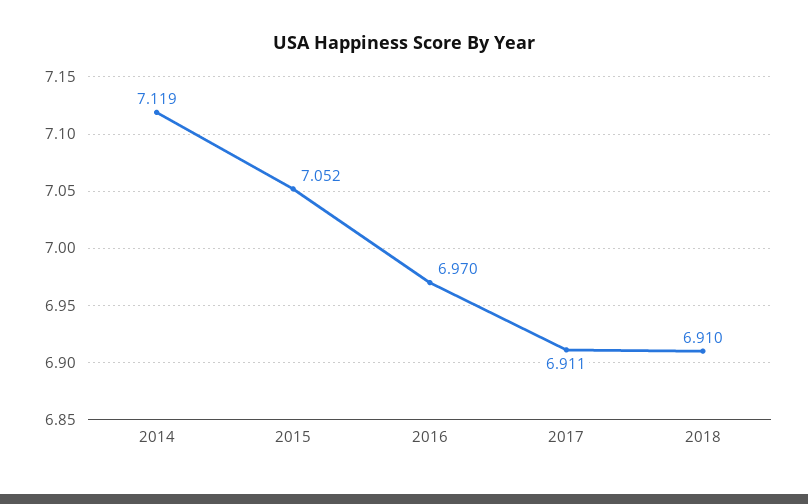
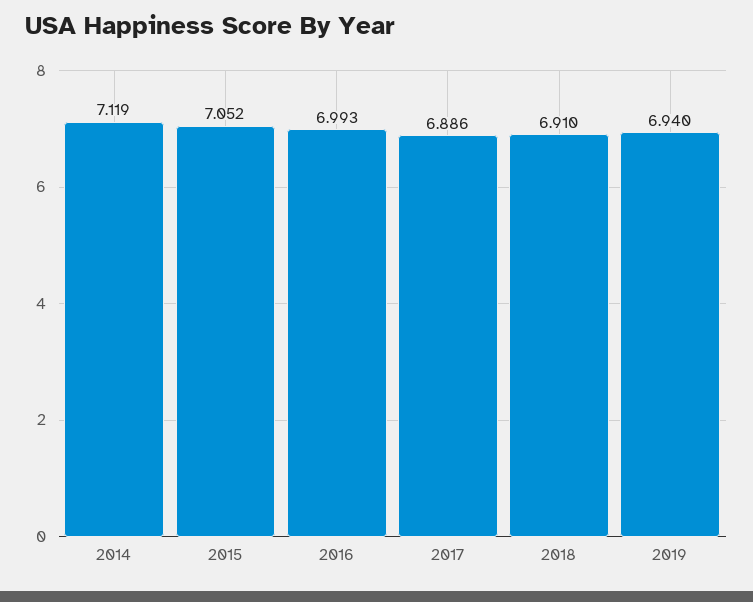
2016: 6.97 -> 6.993
2017: 6.911 -> 6.886
2019: none -> 6.94

